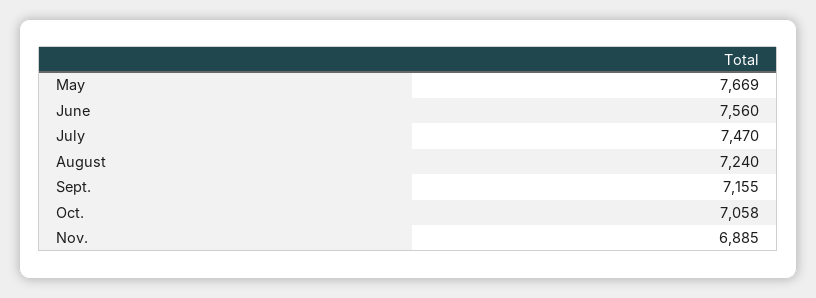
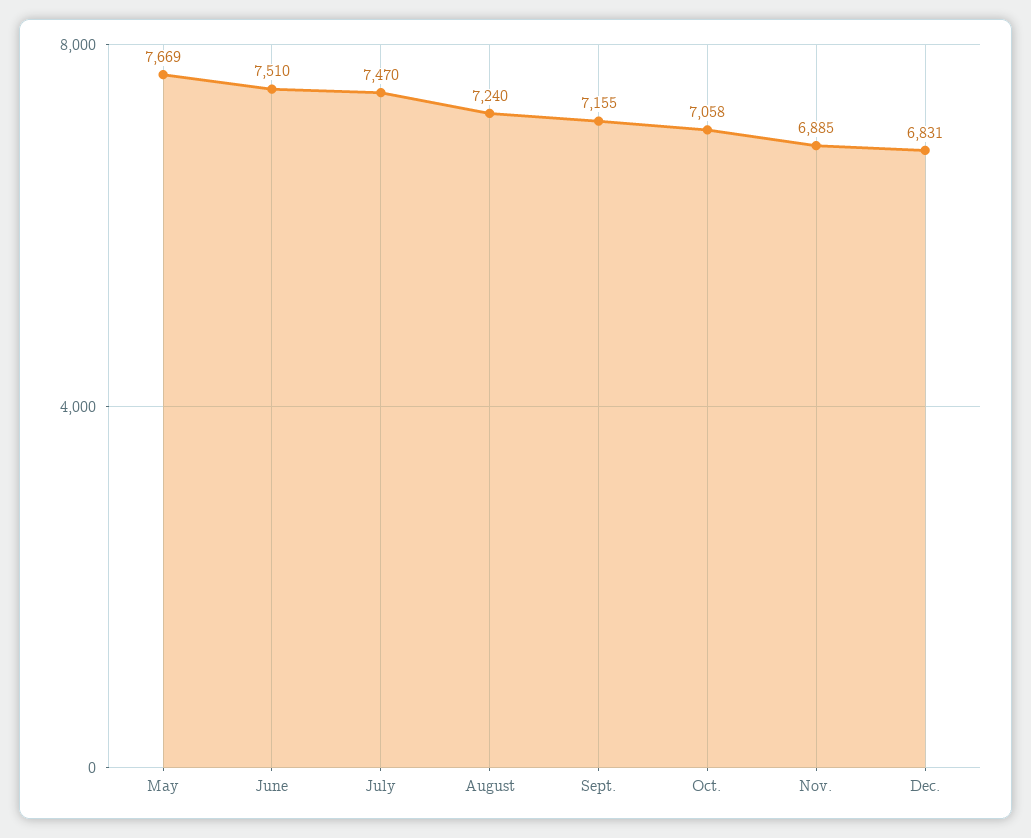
June: 7560 -> 7510
Dec.: none -> 6831

